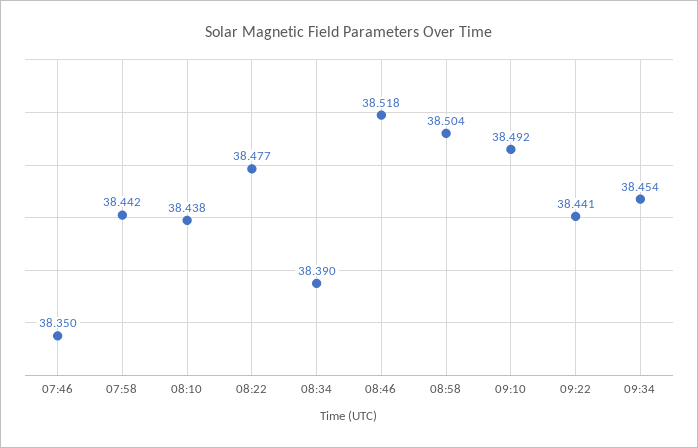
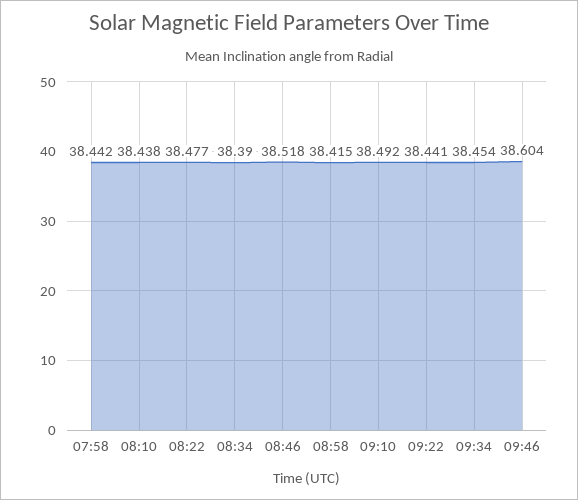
07:46: 38.35 -> none
08:58: 38.504 -> 38.415
09:46: none -> 38.604

